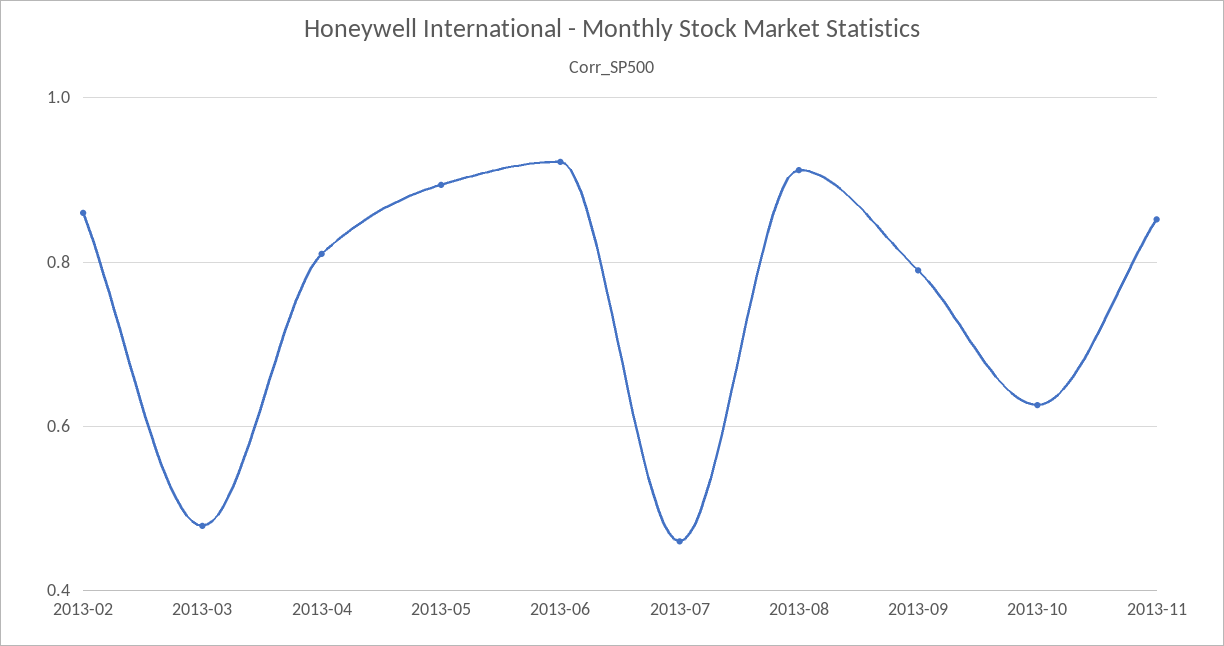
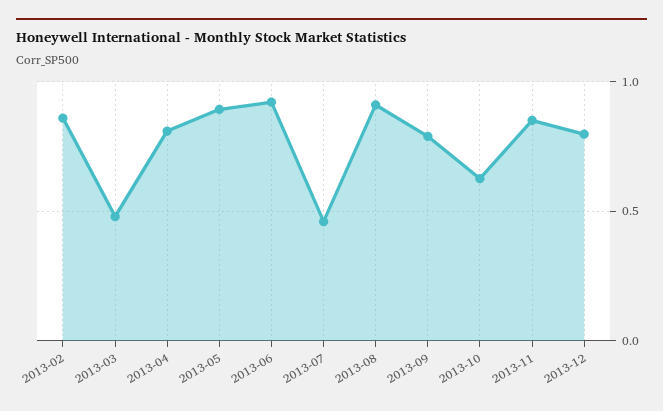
2013-12: none -> 0.8

